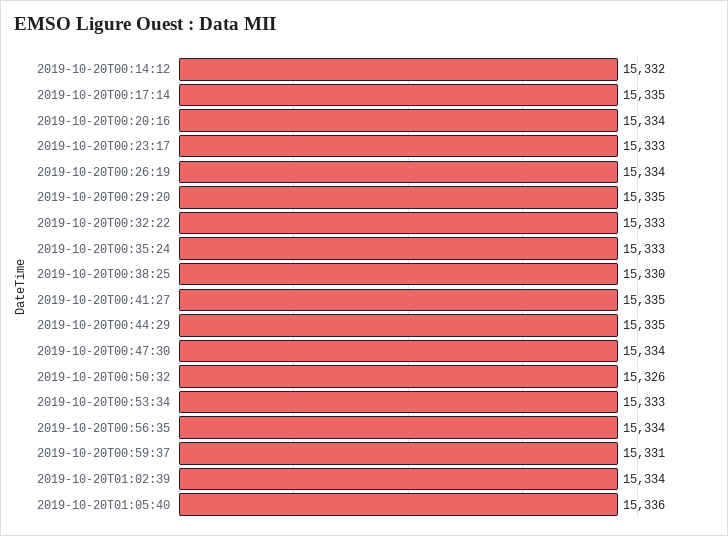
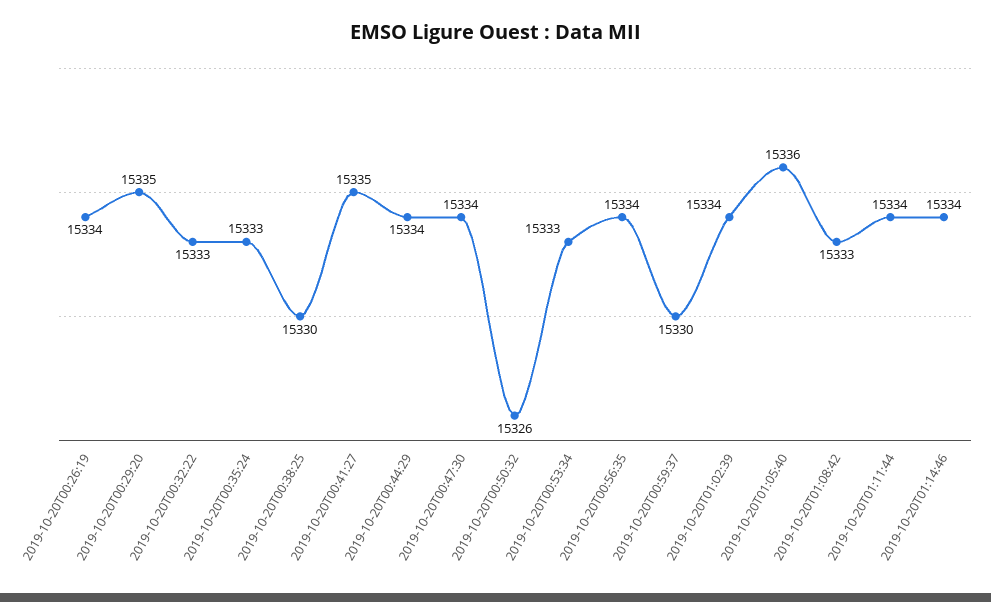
2019-10-20T00:14:12: 15332 -> none
2019-10-20T00:17:14: 15335 -> none
2019-10-20T00:20:16: 15334 -> none
2019-10-20T00:23:17: 15333 -> none
2019-10-20T00:44:29: 15335 -> 15334
2019-10-20T00:59:37: 15331 -> 15330
2019-10-20T01:08:42: none -> 15333
2019-10-20T01:11:44: none -> 15334
2019-10-20T01:14:46: none -> 15334

